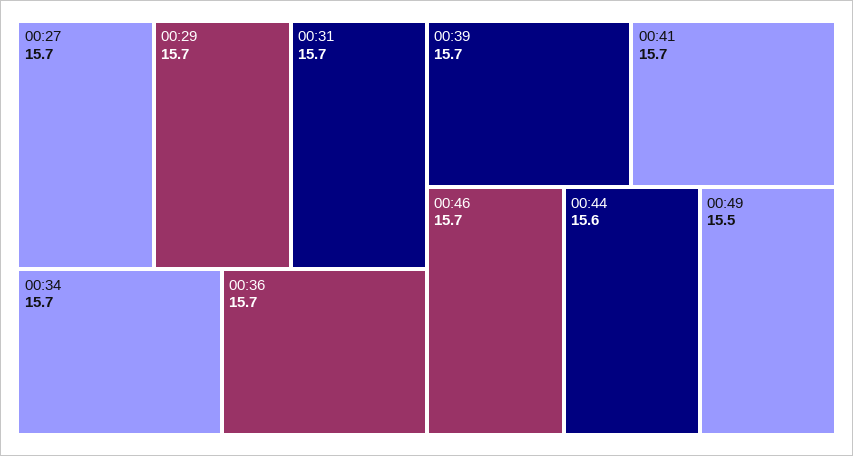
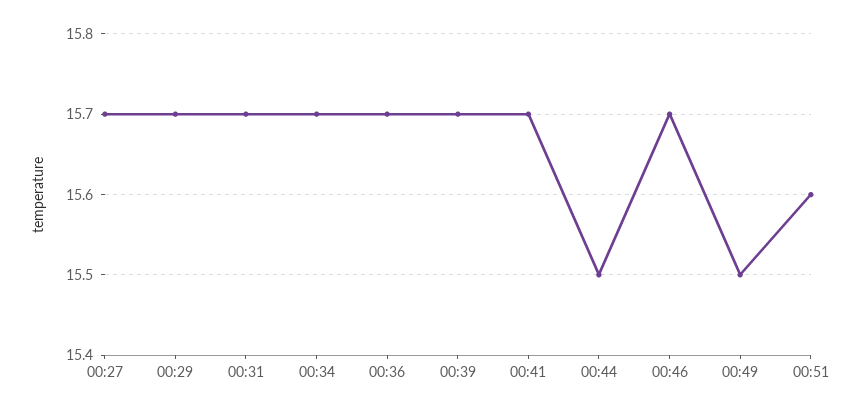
00:44: 15.6 -> 15.5
00:51: none -> 15.6

